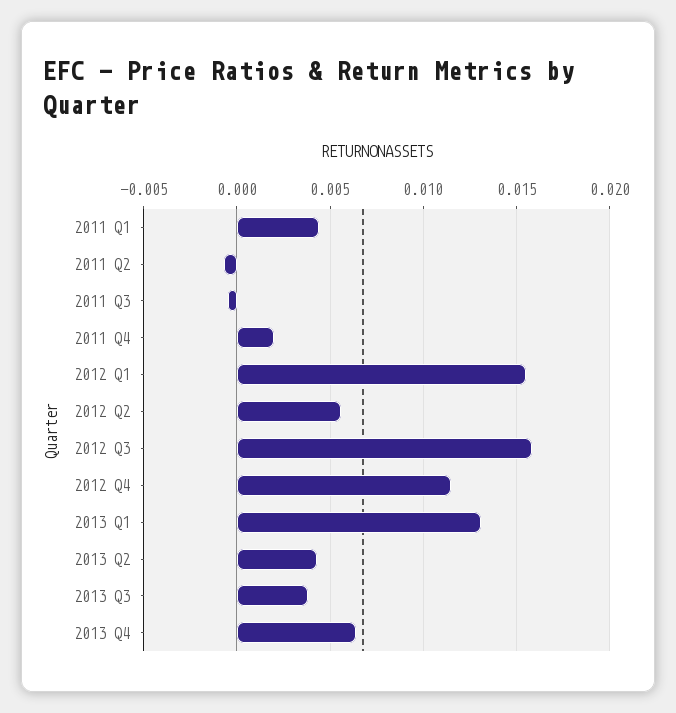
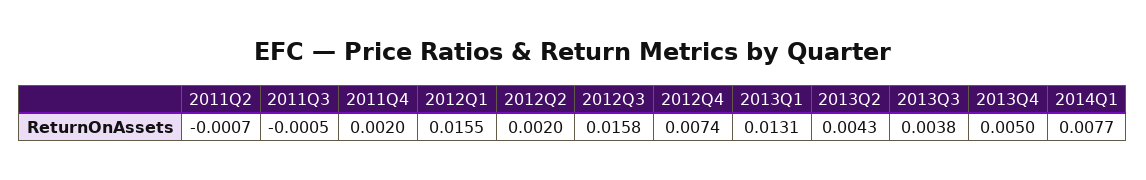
2011 Q1: 0.0045 -> none
2012 Q2: 0.0055 -> 0.002
2012 Q4: 0.0115 -> 0.0074
2013 Q4: 0.0065 -> 0.005
2014Q1: none -> 0.0077

